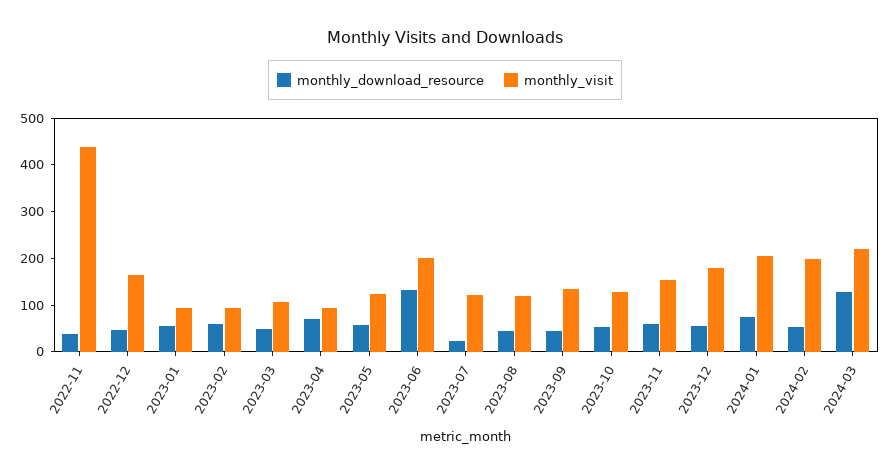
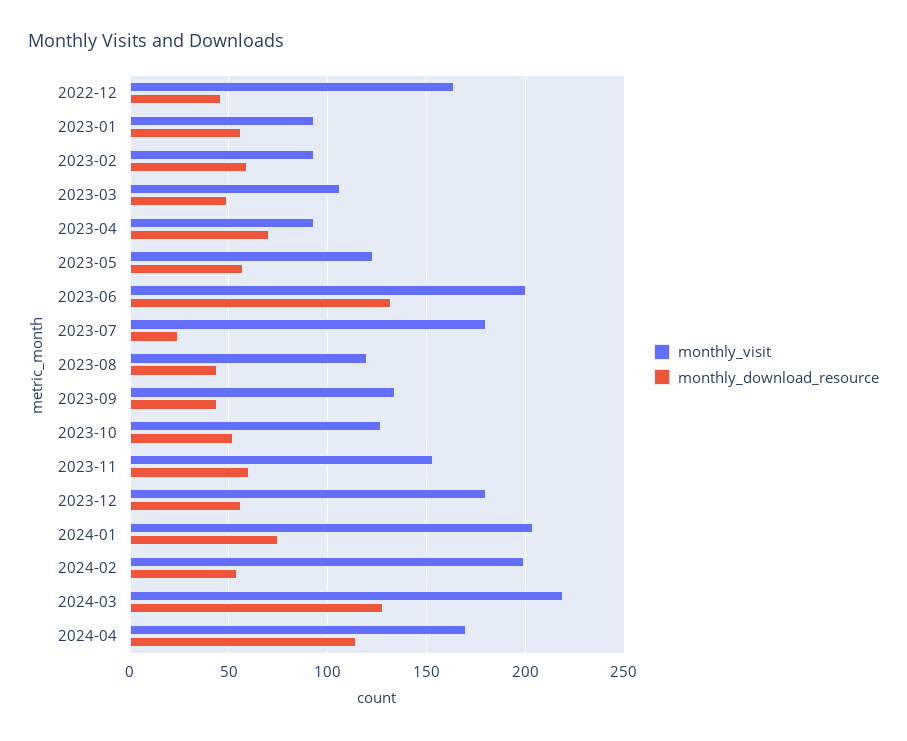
monthly_download_resource, 2022-11: 40 -> none
monthly_visit, 2022-11: 440 -> none
monthly_visit, 2023-07: 120 -> 180
monthly_visit, 2024-04: none -> 170
monthly_download_resource, 2024-04: none -> 115

